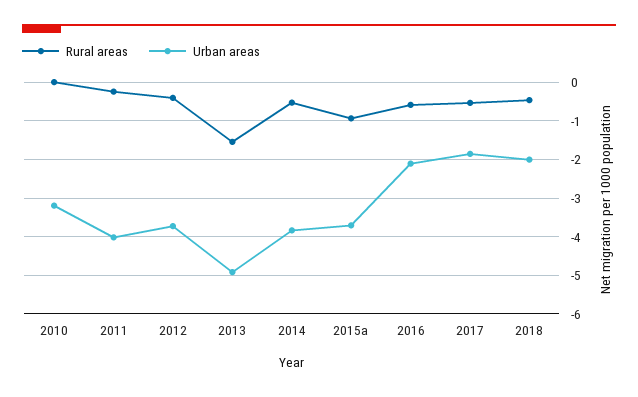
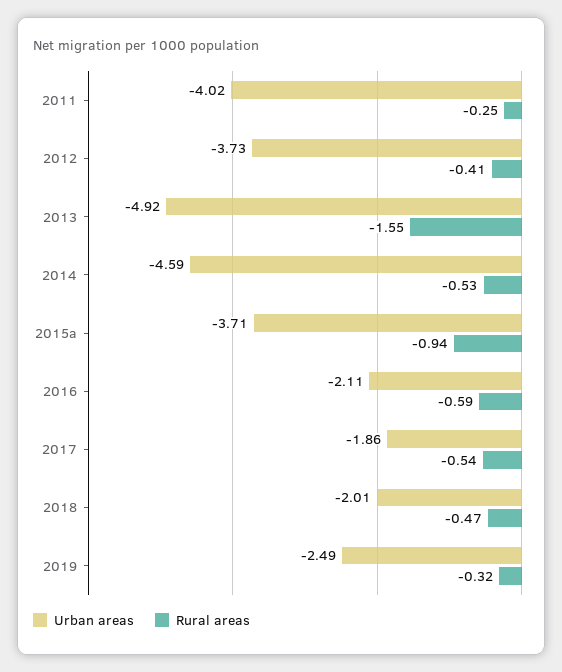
Rural areas, 2010: 0 -> none
Urban areas, 2010: -3.2 -> none
Urban areas, 2014: -3.8 -> -4.59
Urban areas, 2019: none -> -2.49
Rural areas, 2019: none -> -0.32

